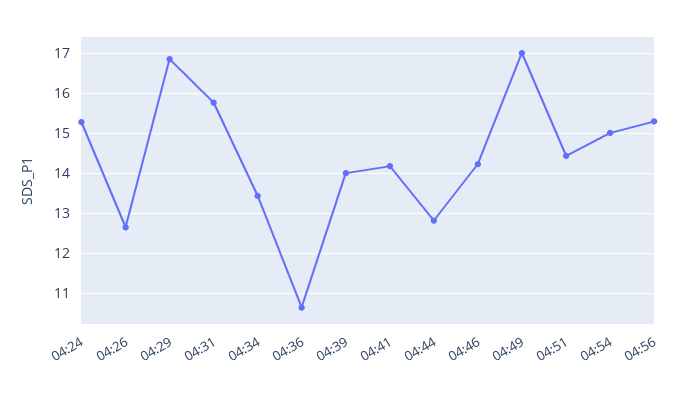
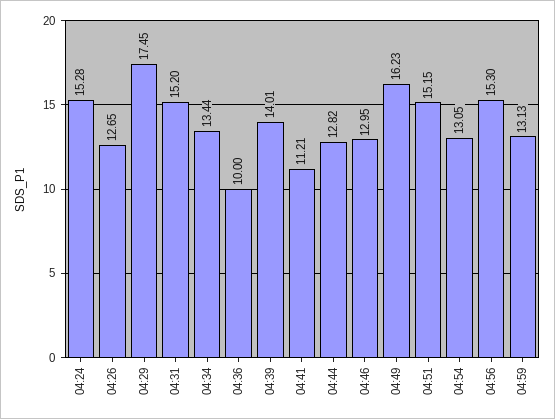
04:29: 16.8 -> 17.45
04:31: 15.8 -> 15.2
04:36: 10.6 -> 10
04:41: 14.2 -> 11.21
04:46: 14.2 -> 12.95
04:49: 17 -> 16.23
04:51: 14.4 -> 15.15
04:54: 15 -> 13.05
04:59: none -> 13.13

